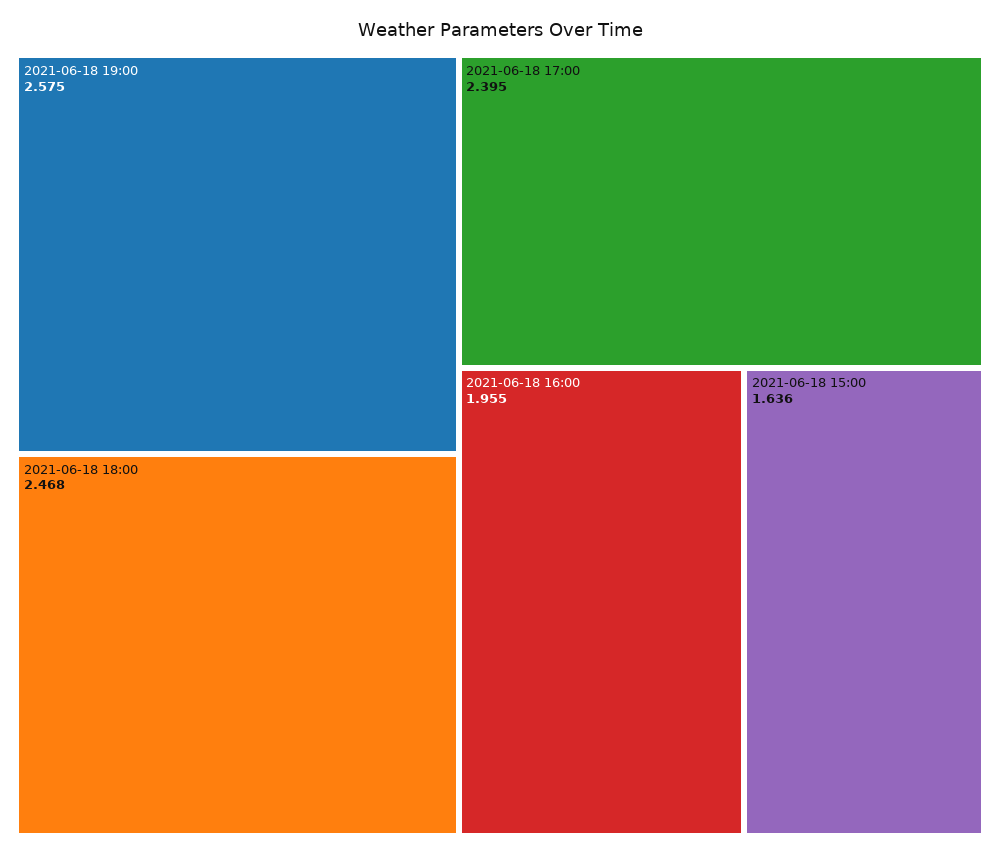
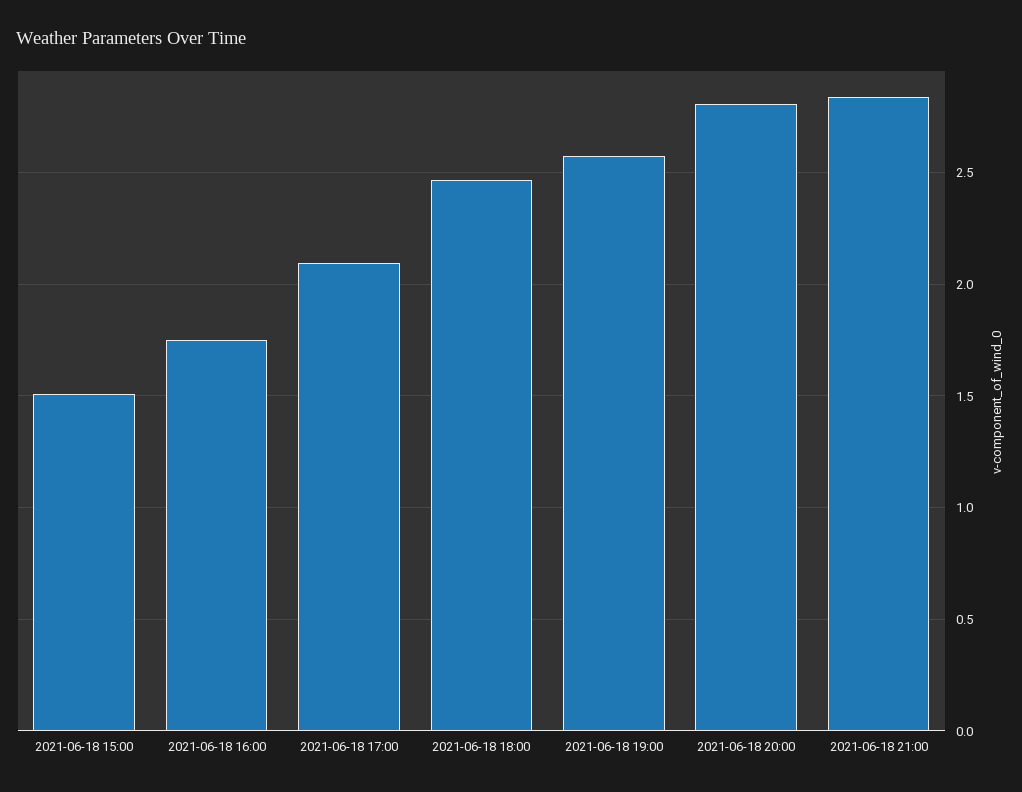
2021-06-18 17:00: 2.395 -> 2.1
2021-06-18 16:00: 1.955 -> 1.75
2021-06-18 15:00: 1.636 -> 1.5
2021-06-18 20:00: none -> 2.8
2021-06-18 21:00: none -> 2.85

